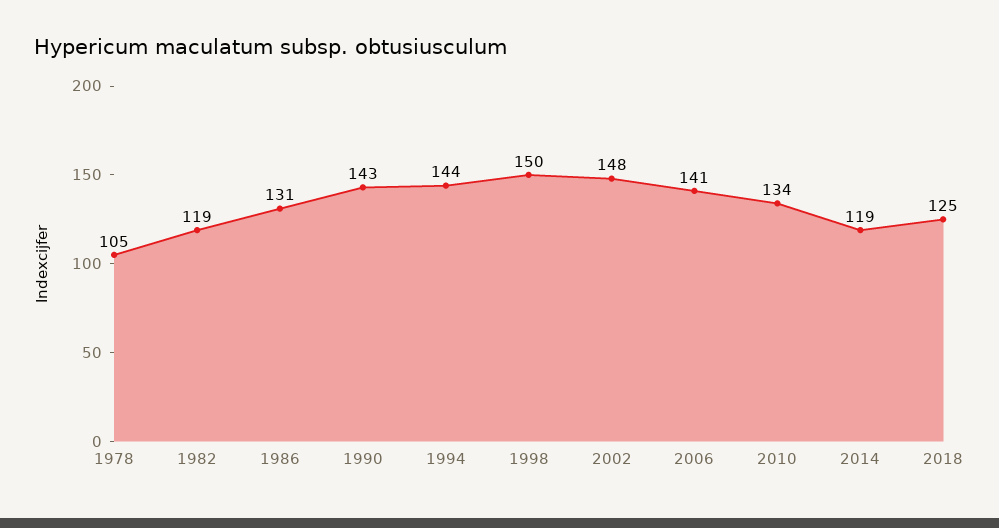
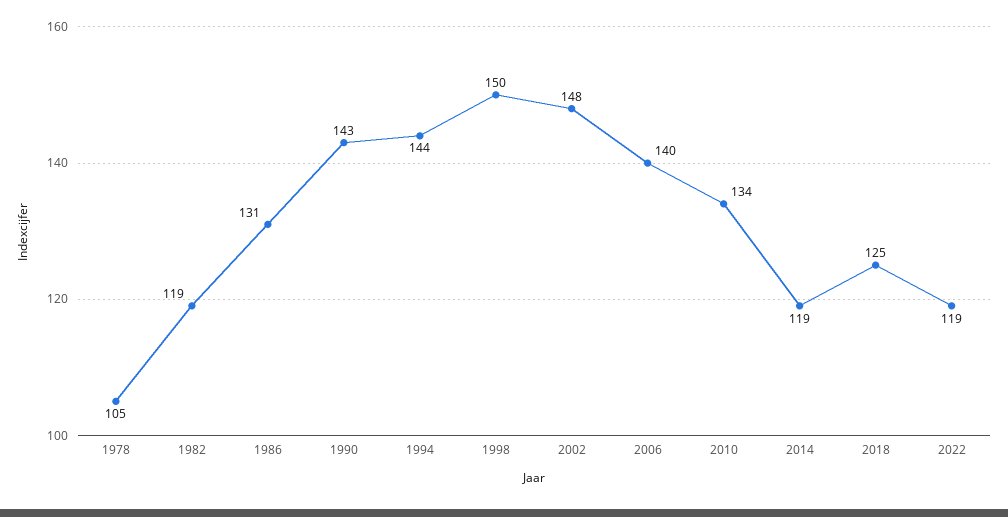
2006: 141 -> 140
2022: none -> 119

